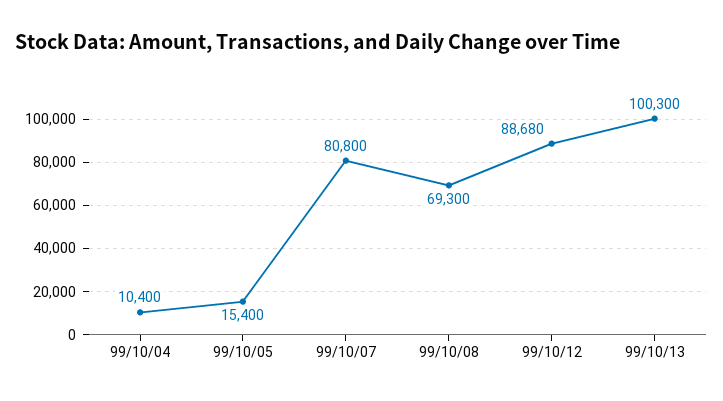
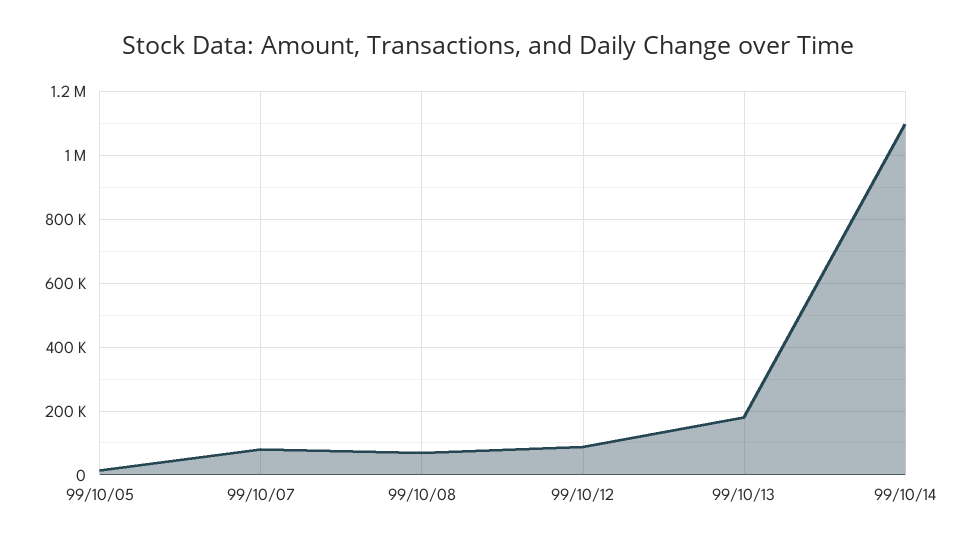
99/10/04: 10400 -> none
99/10/13: 100300 -> 180000
99/10/14: none -> 1100000

